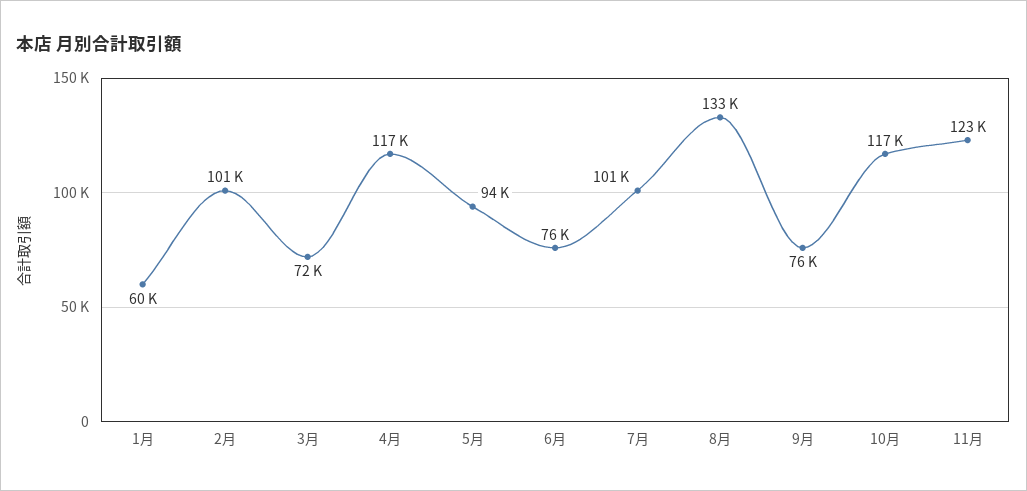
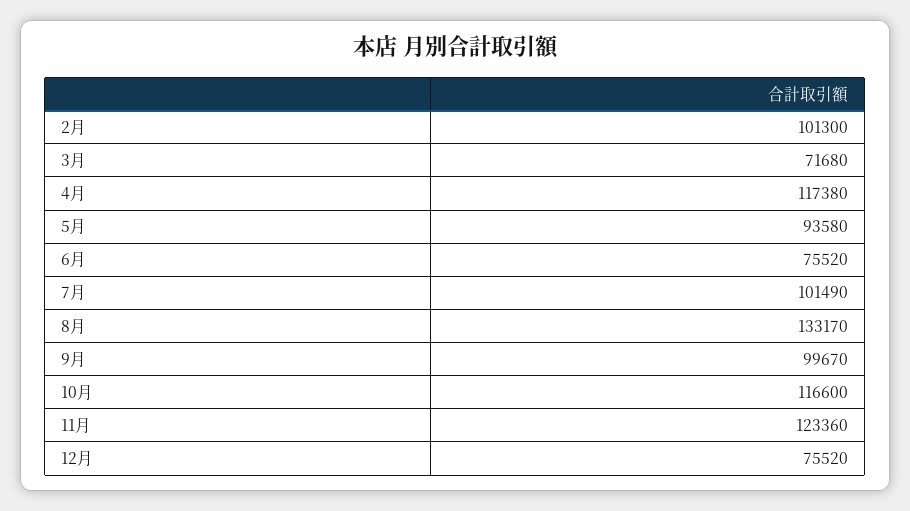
1月: 60000 -> none
9月: 76000 -> 99670
12月: none -> 75520

